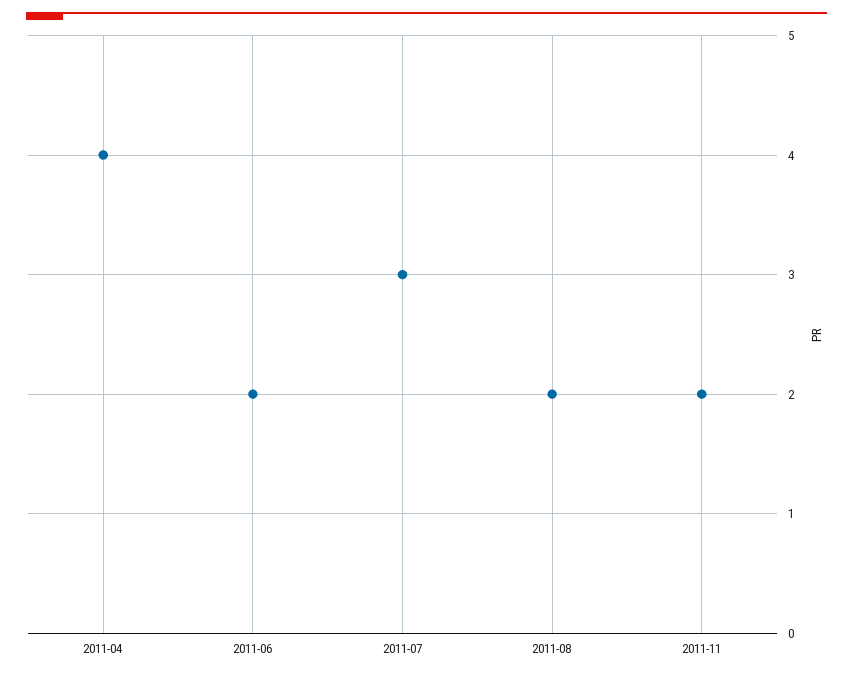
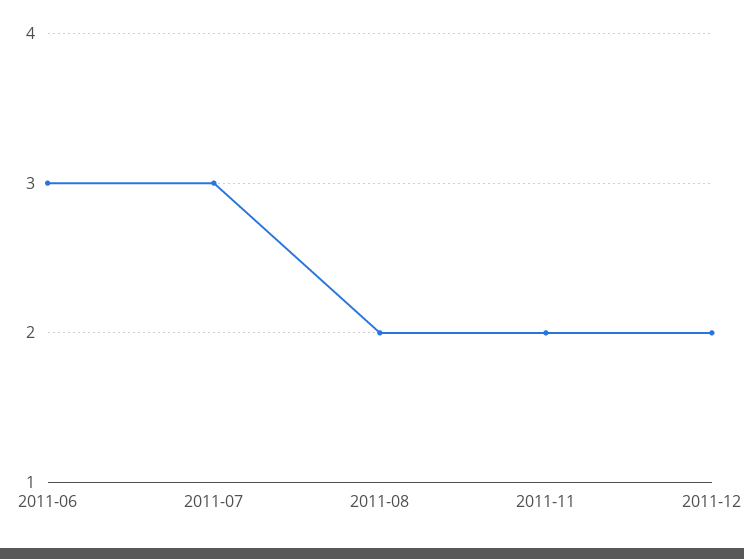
2011-04: 4 -> none
2011-06: 2 -> 3
2011-12: none -> 2

